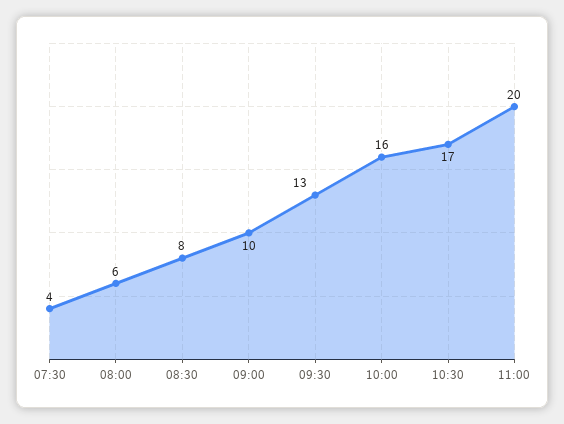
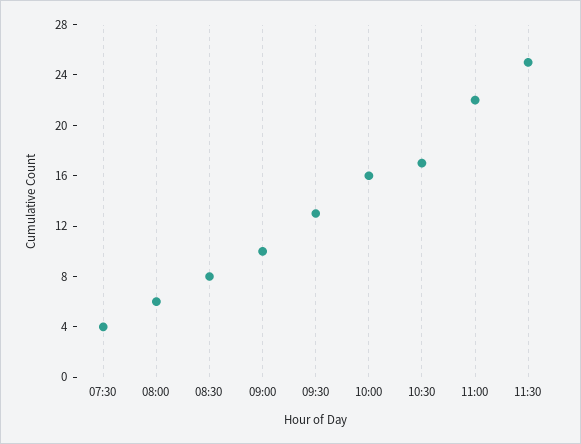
11:00: 20 -> 22
11:30: none -> 25

